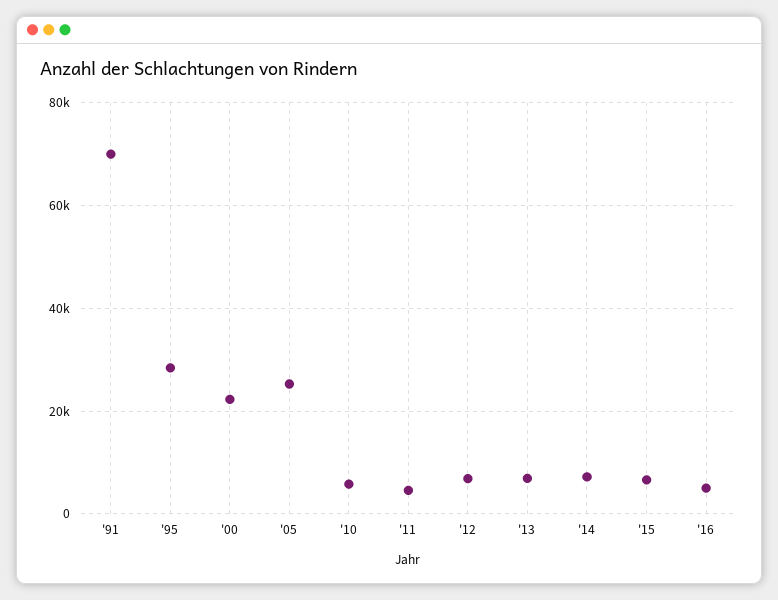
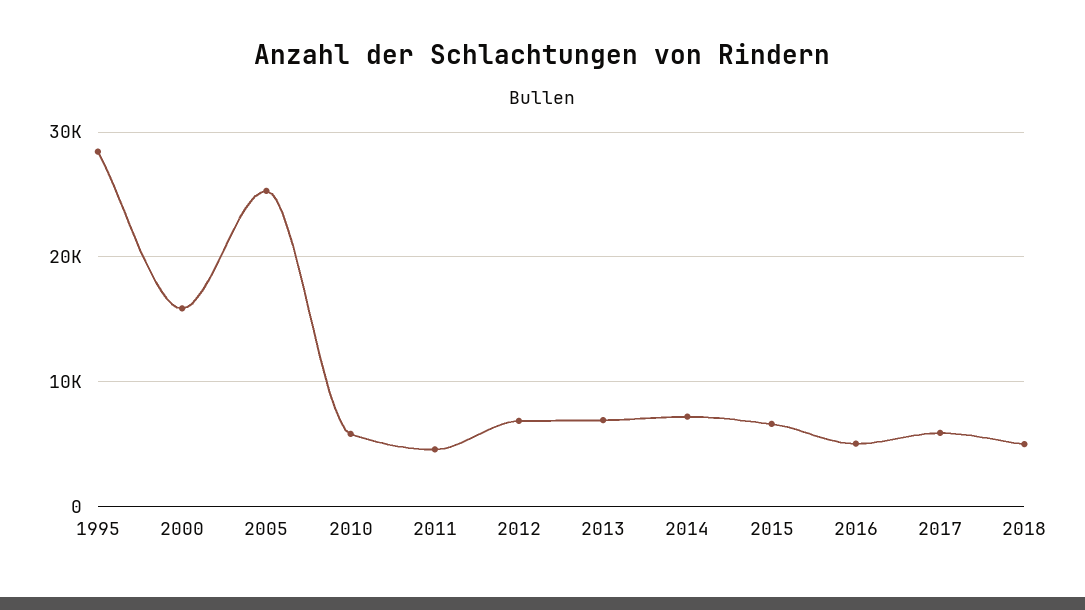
'91: 70000 -> none
'00: 22000 -> 16000
2017: none -> 6000
2018: none -> 5000

